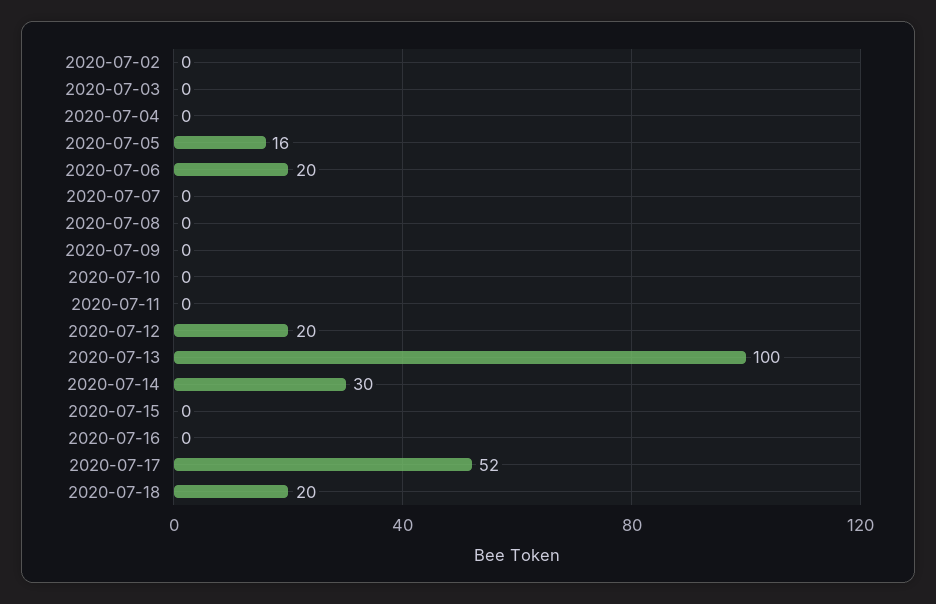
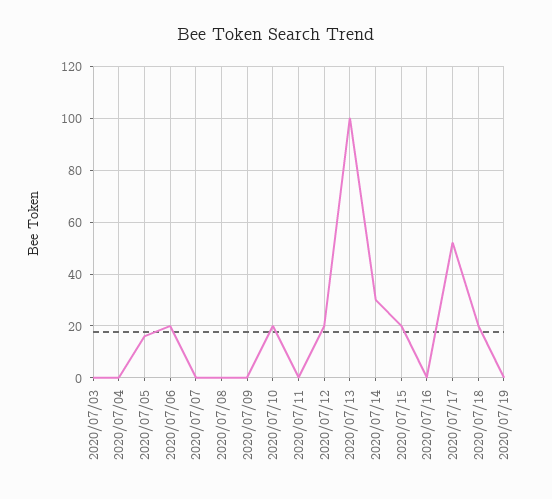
2020-07-02: 0 -> none
2020-07-10: 0 -> 20
2020-07-15: 0 -> 20
2020/07/19: none -> 0

